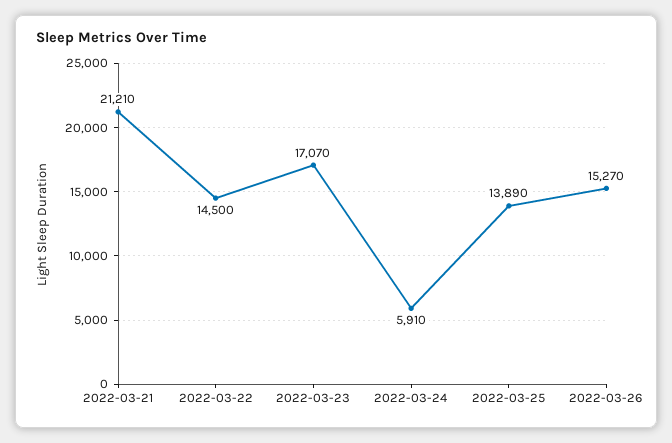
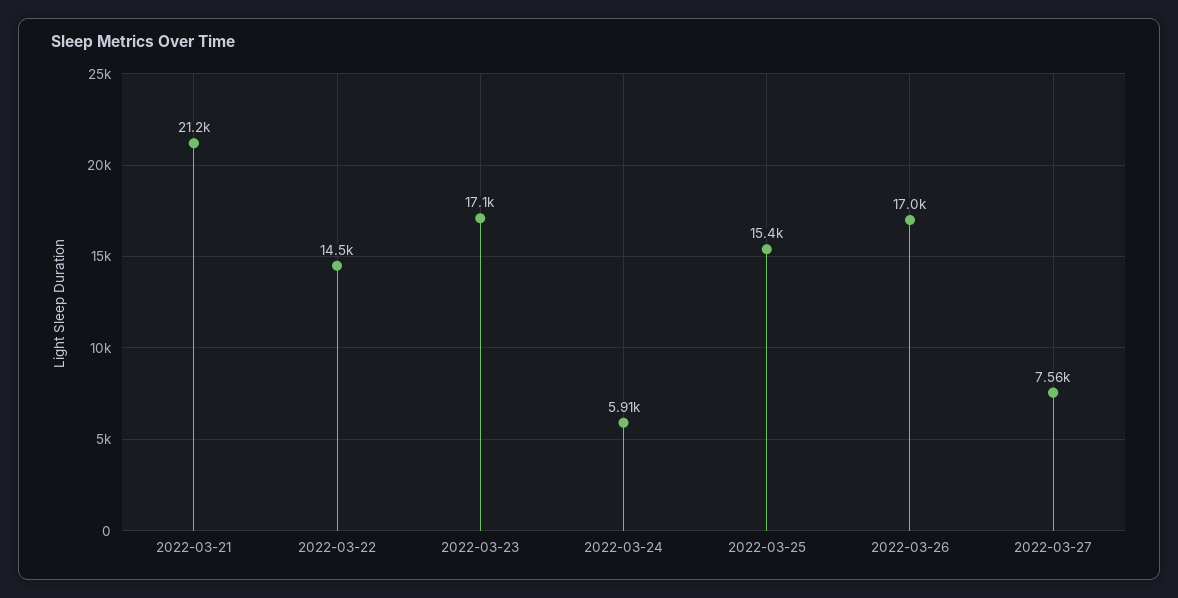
2022-03-25: 13890 -> 15400
2022-03-26: 15270 -> 17000
2022-03-27: none -> 7560

